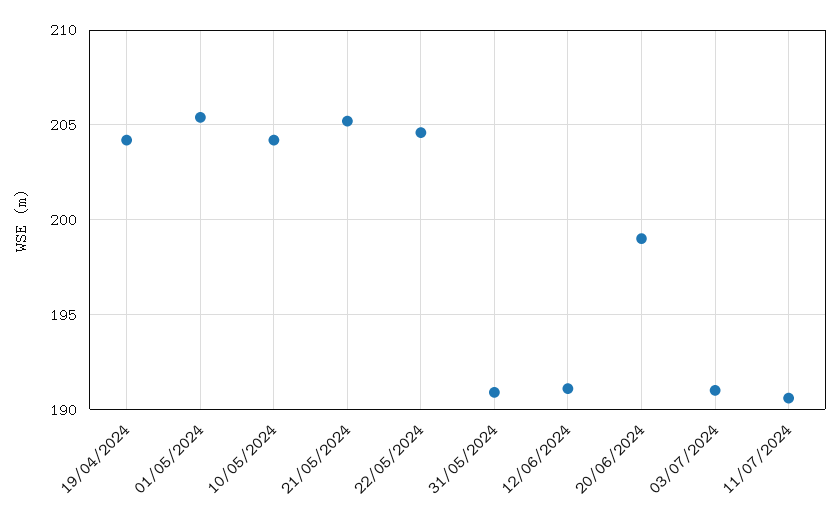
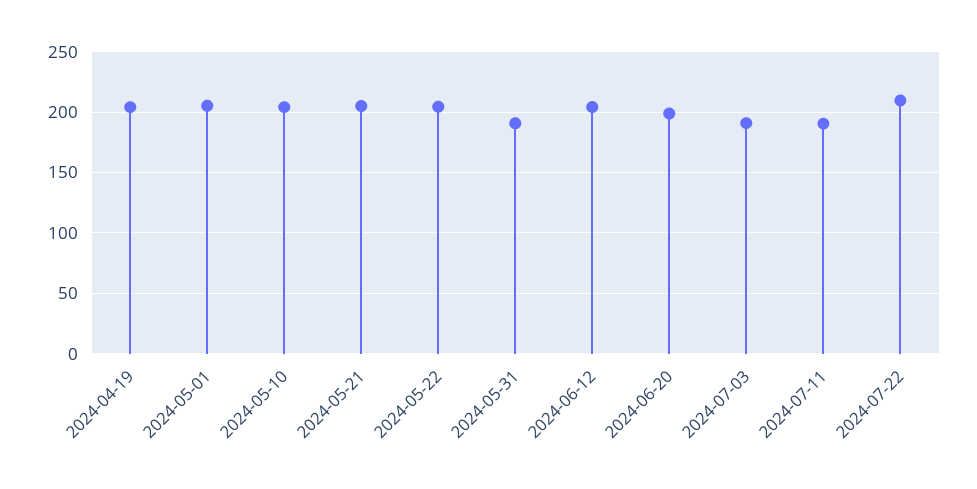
12/06/2024: 191 -> 205
2024-07-22: none -> 210

